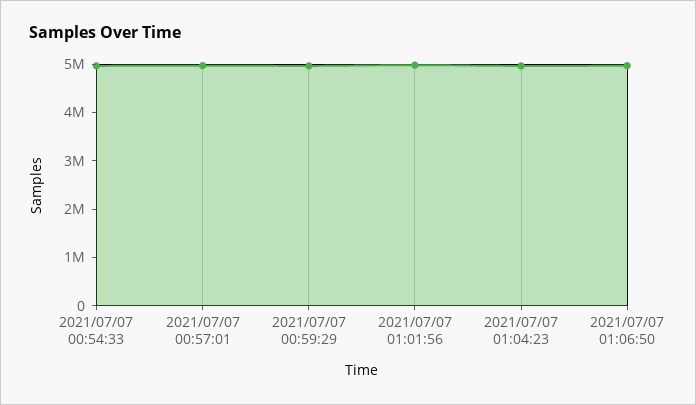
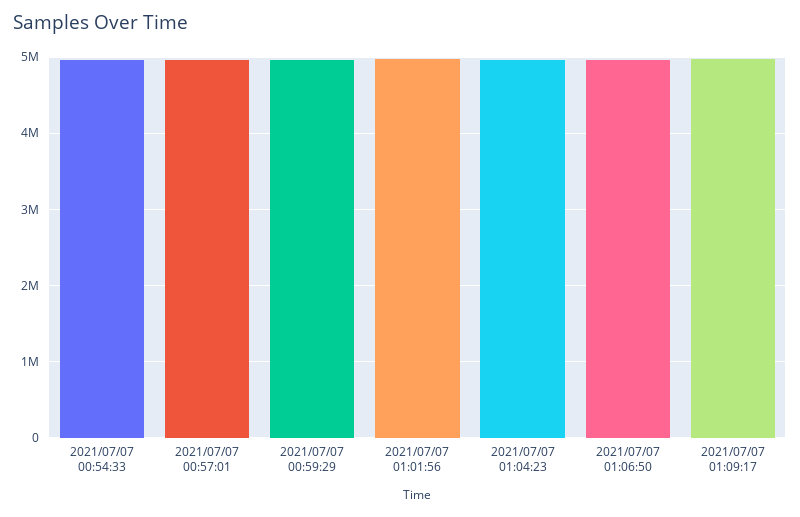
2021/07/07 01:09:17: none -> 5000000

